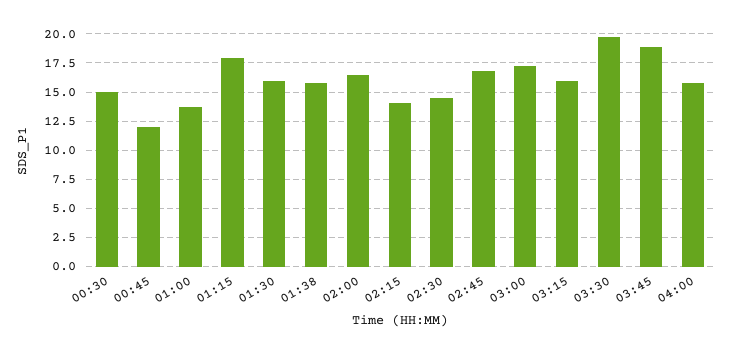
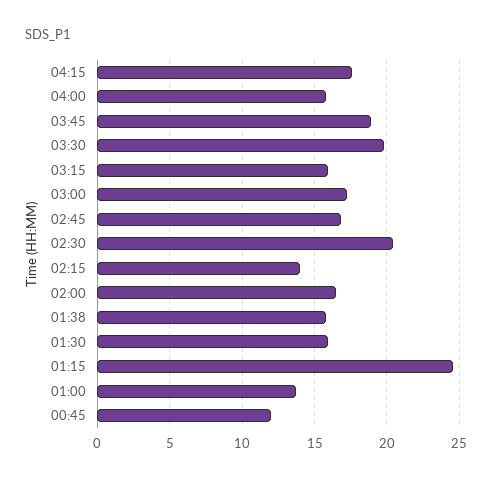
00:30: 15 -> none
01:15: 17.5 -> 24.5
02:30: 15 -> 20.5
04:15: none -> 17.5

